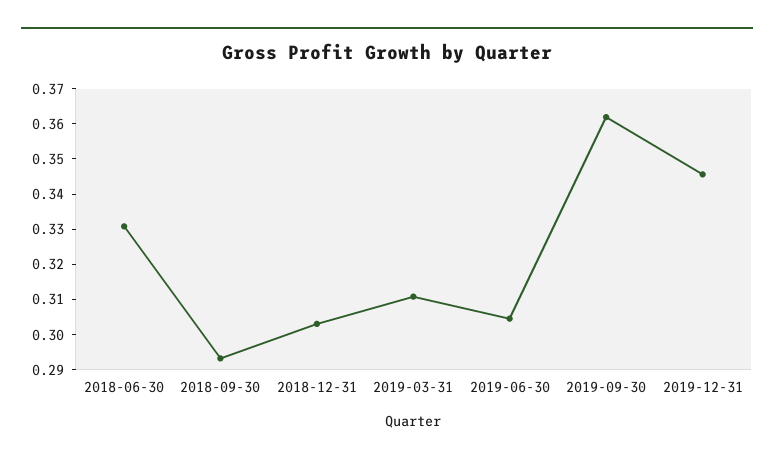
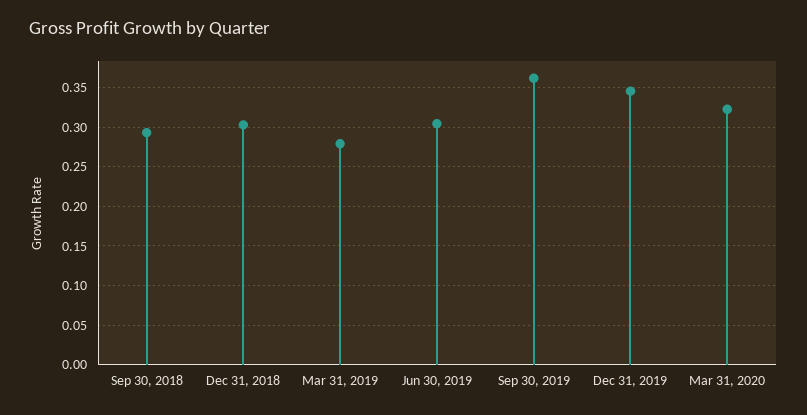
2018-06-30: 0.33 -> none
2019-03-31: 0.31 -> 0.28
Mar 31, 2020: none -> 0.32

